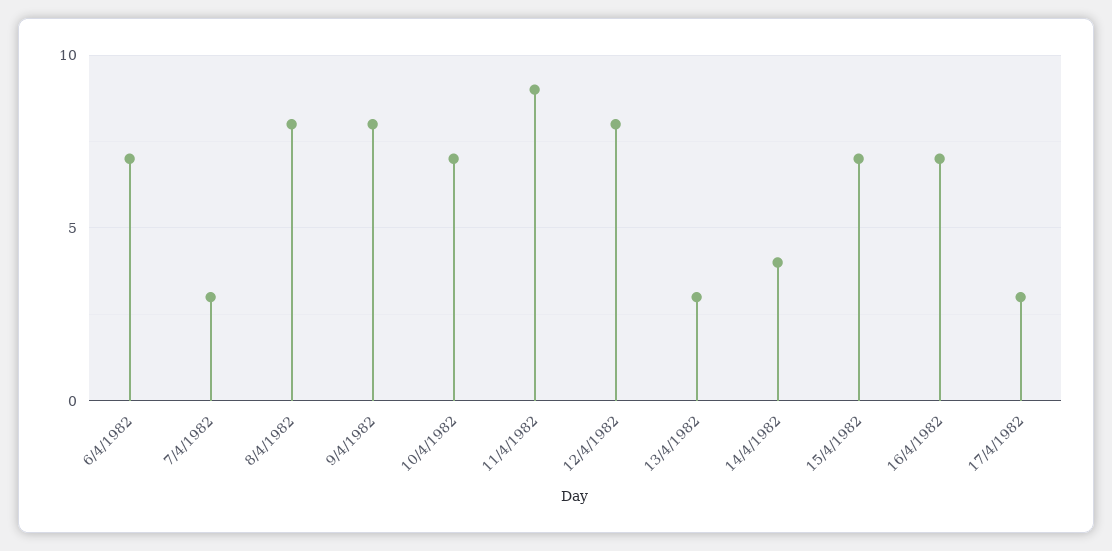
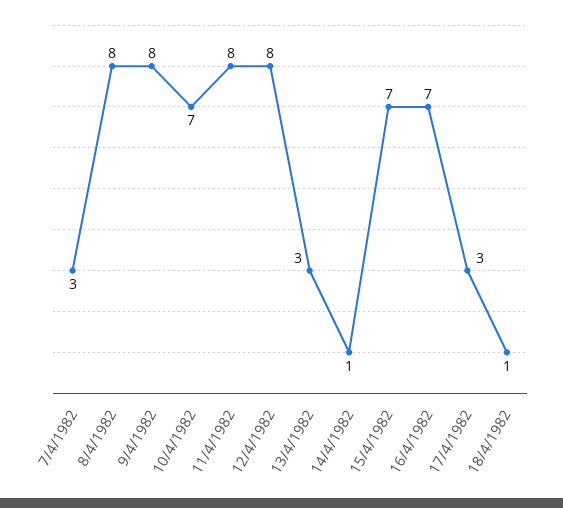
6/4/1982: 7 -> none
11/4/1982: 9 -> 8
14/4/1982: 4 -> 1
18/4/1982: none -> 1

